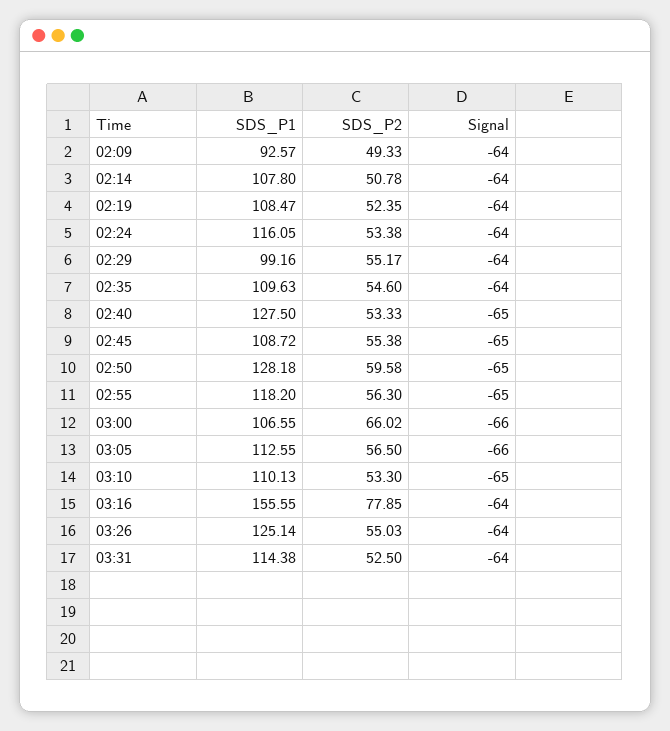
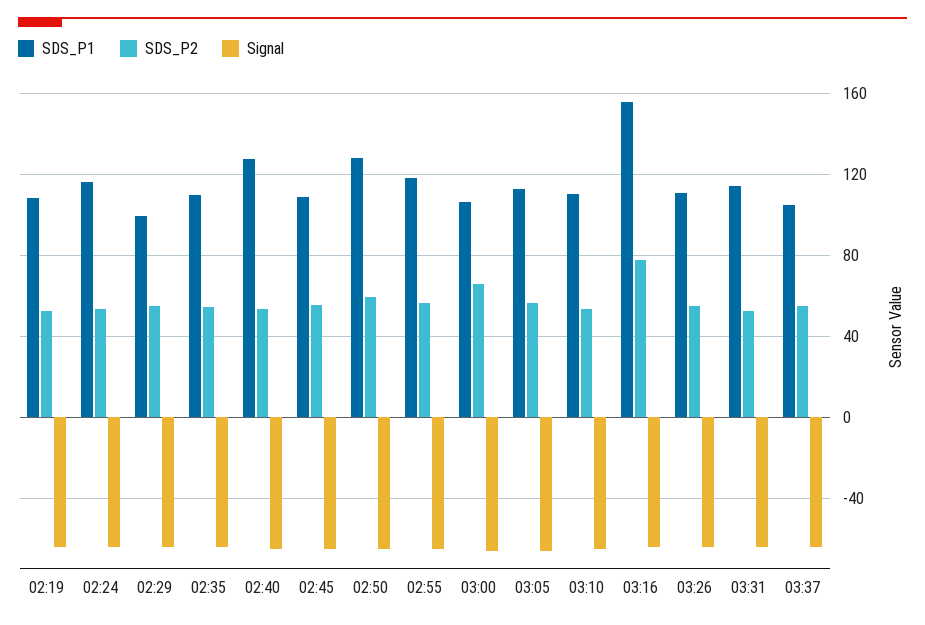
SDS_P1, 02:09: 92.57 -> none
SDS_P2, 02:09: 49.33 -> none
Signal, 02:09: -64 -> none
SDS_P1, 02:14: 107.8 -> none
SDS_P2, 02:14: 50.78 -> none
Signal, 02:14: -64 -> none
SDS_P1, 03:26: 125.14 -> 110
SDS_P1, 03:37: none -> 105
SDS_P2, 03:37: none -> 55
Signal, 03:37: none -> -65

